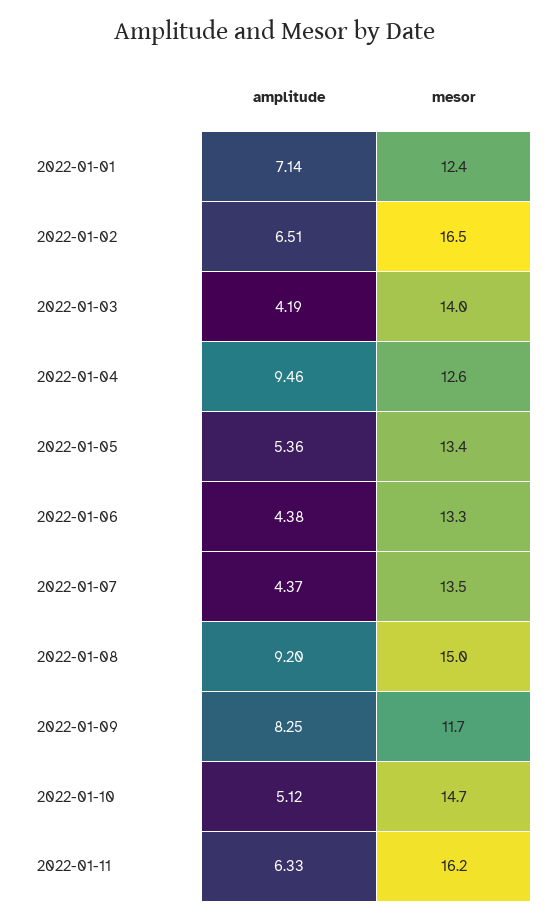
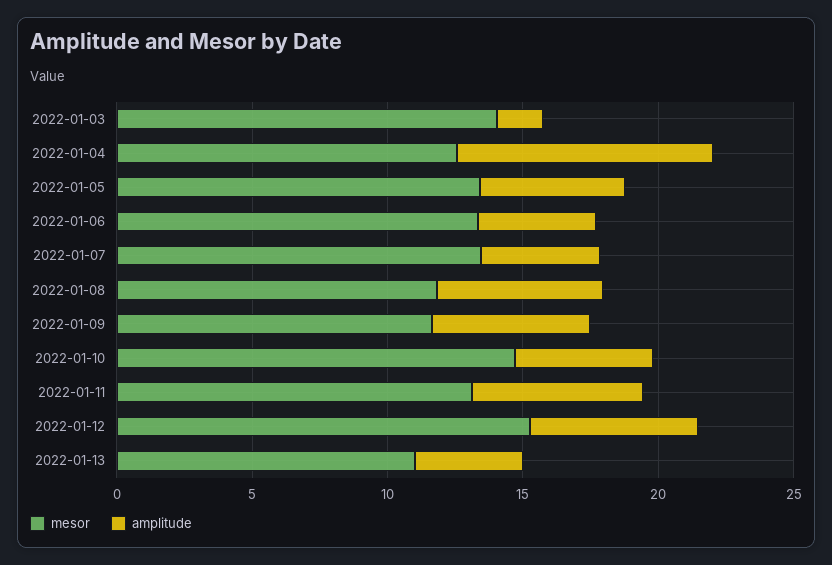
amplitude, 2022-01-01: 7.14 -> none
mesor, 2022-01-01: 12.4 -> none
amplitude, 2022-01-02: 6.51 -> none
mesor, 2022-01-02: 16.5 -> none
amplitude, 2022-01-03: 4.19 -> 2
amplitude, 2022-01-08: 9.2 -> 6
mesor, 2022-01-08: 15 -> 12
amplitude, 2022-01-09: 8.25 -> 6
mesor, 2022-01-11: 16.2 -> 13
mesor, 2022-01-12: none -> 15
amplitude, 2022-01-12: none -> 6
mesor, 2022-01-13: none -> 11
amplitude, 2022-01-13: none -> 4

